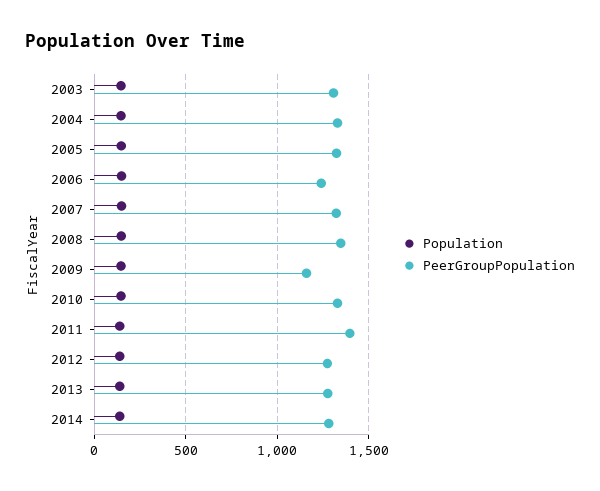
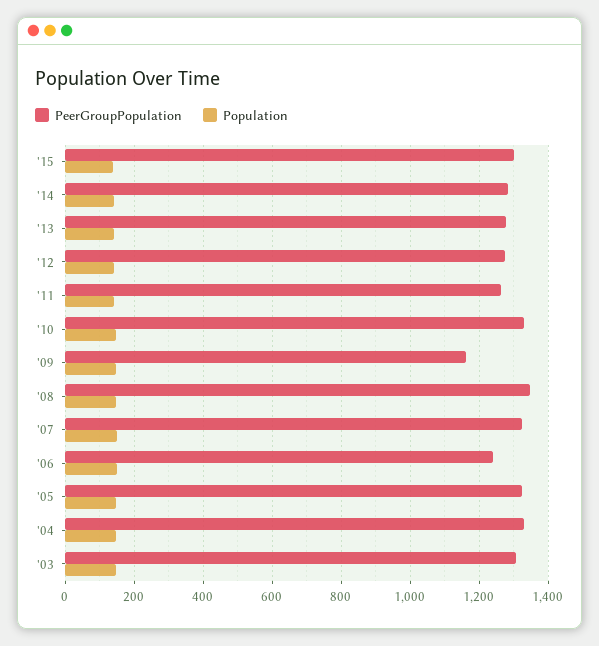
PeerGroupPopulation, 2011: 1400 -> 1260
PeerGroupPopulation, '15: none -> 1300
Population, '15: none -> 140

